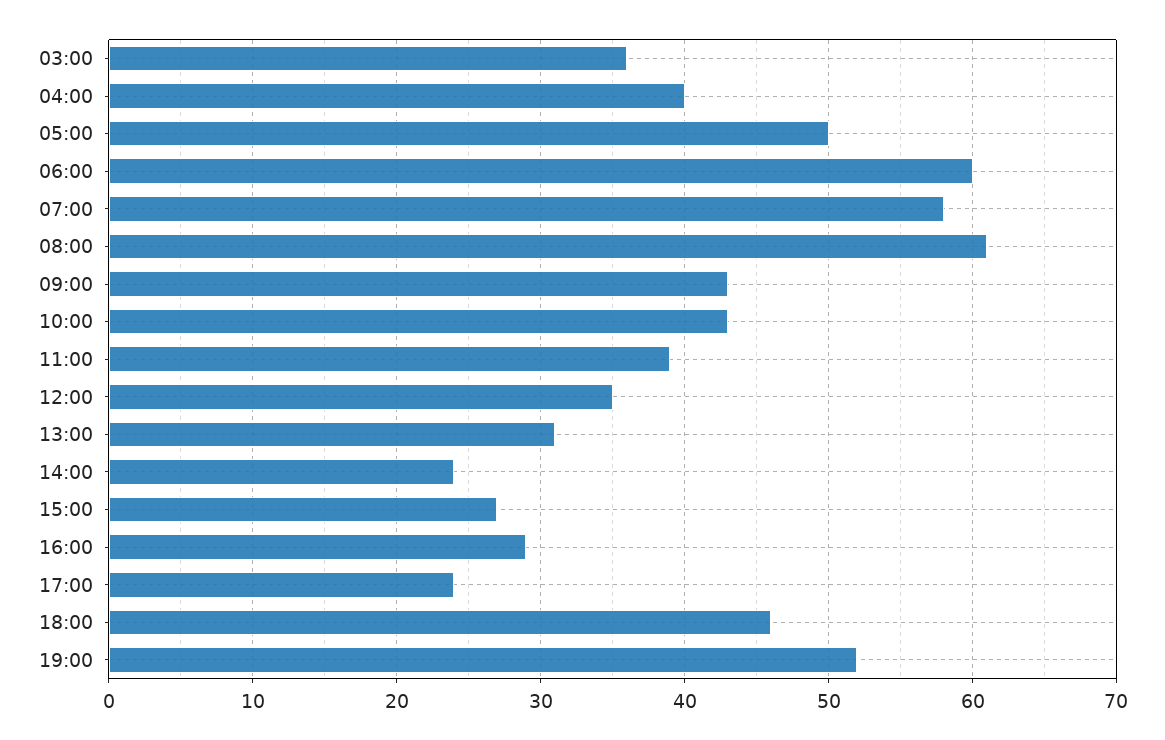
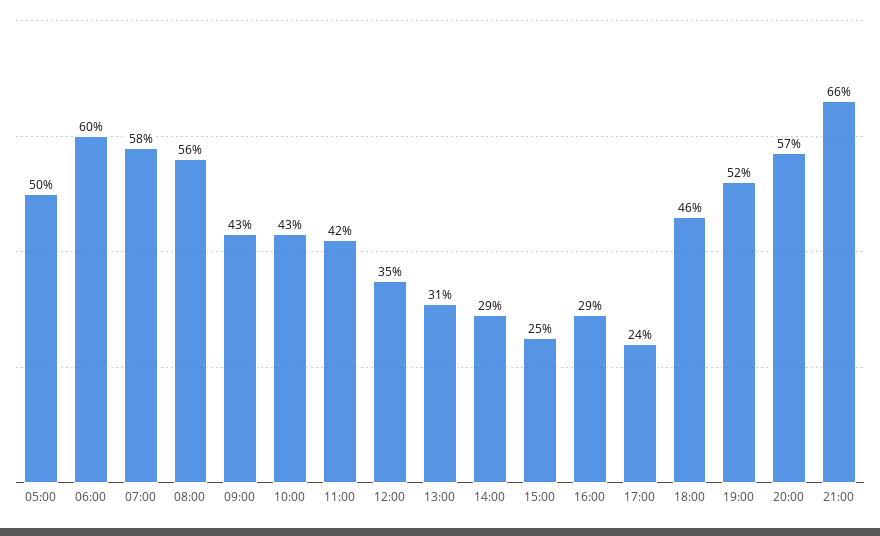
03:00: 36 -> none
04:00: 40 -> none
08:00: 61 -> 56
11:00: 39 -> 42
14:00: 24 -> 29
15:00: 27 -> 25
20:00: none -> 57
21:00: none -> 66

